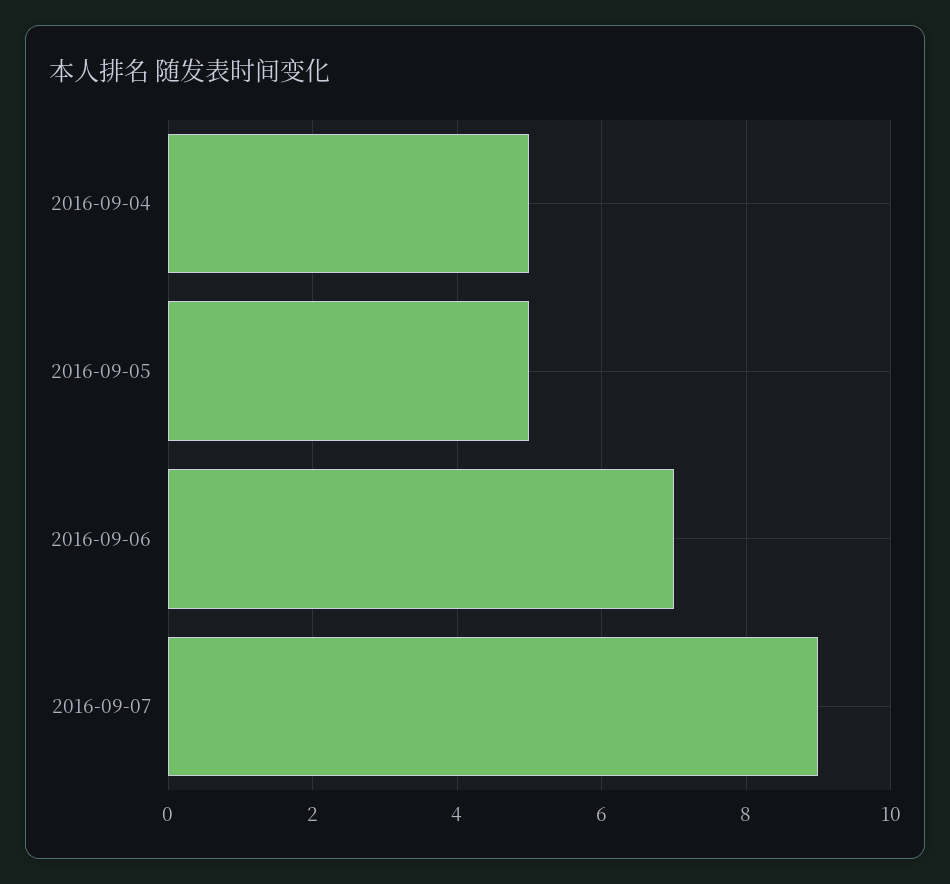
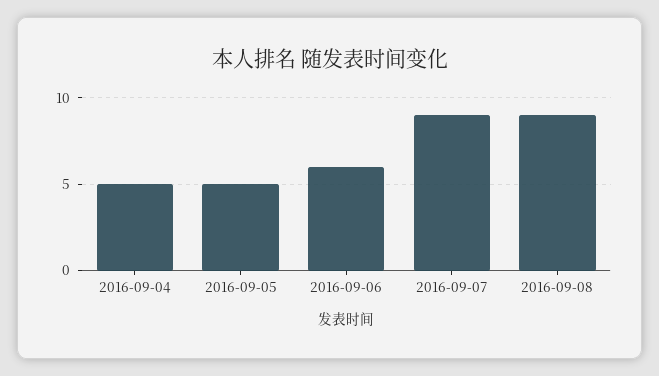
2016-09-06: 7 -> 6
2016-09-08: none -> 9

